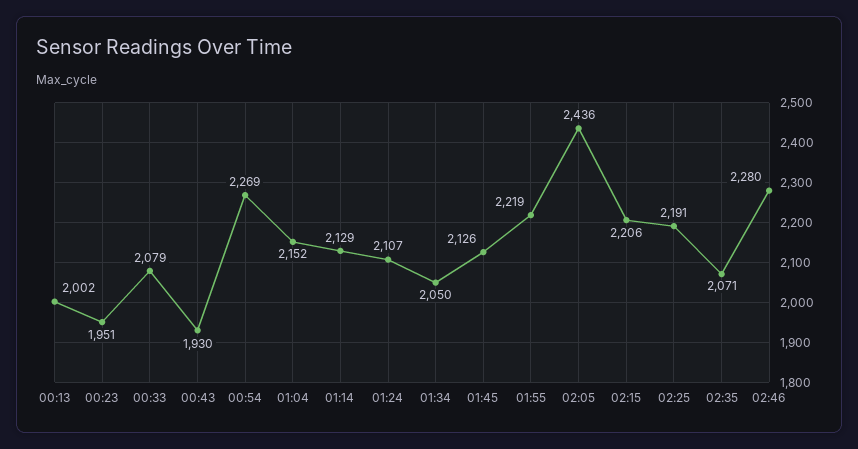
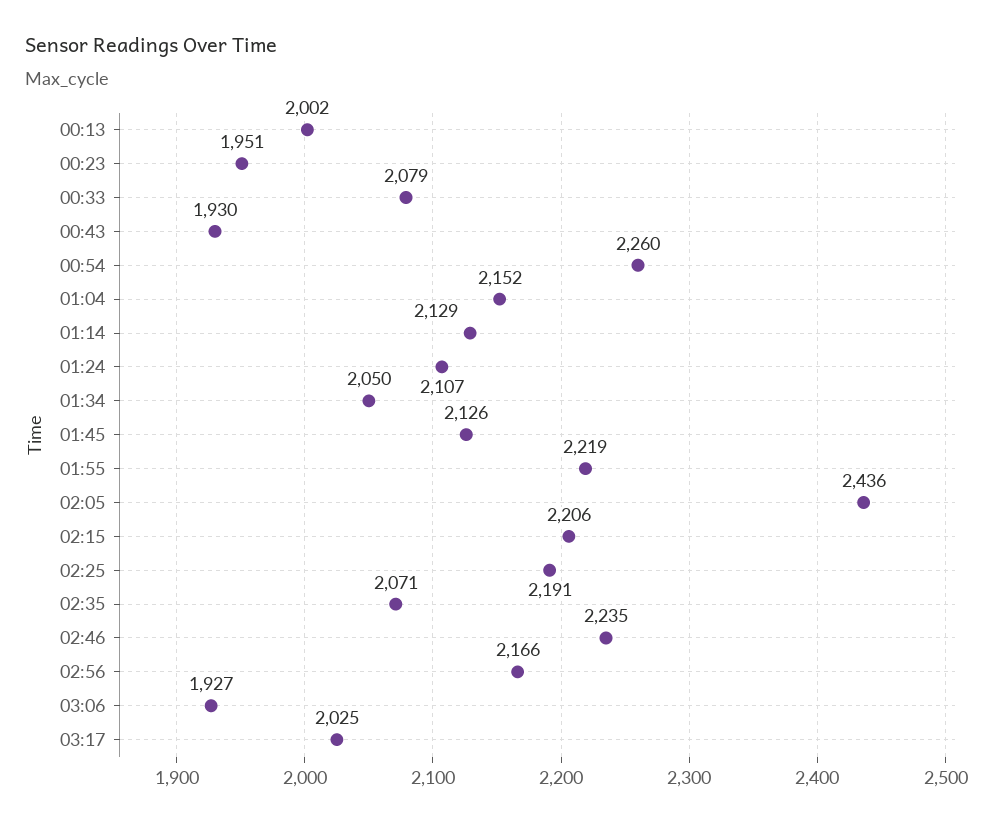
00:54: 2269 -> 2260
02:46: 2280 -> 2235
02:56: none -> 2166
03:06: none -> 1927
03:17: none -> 2025

